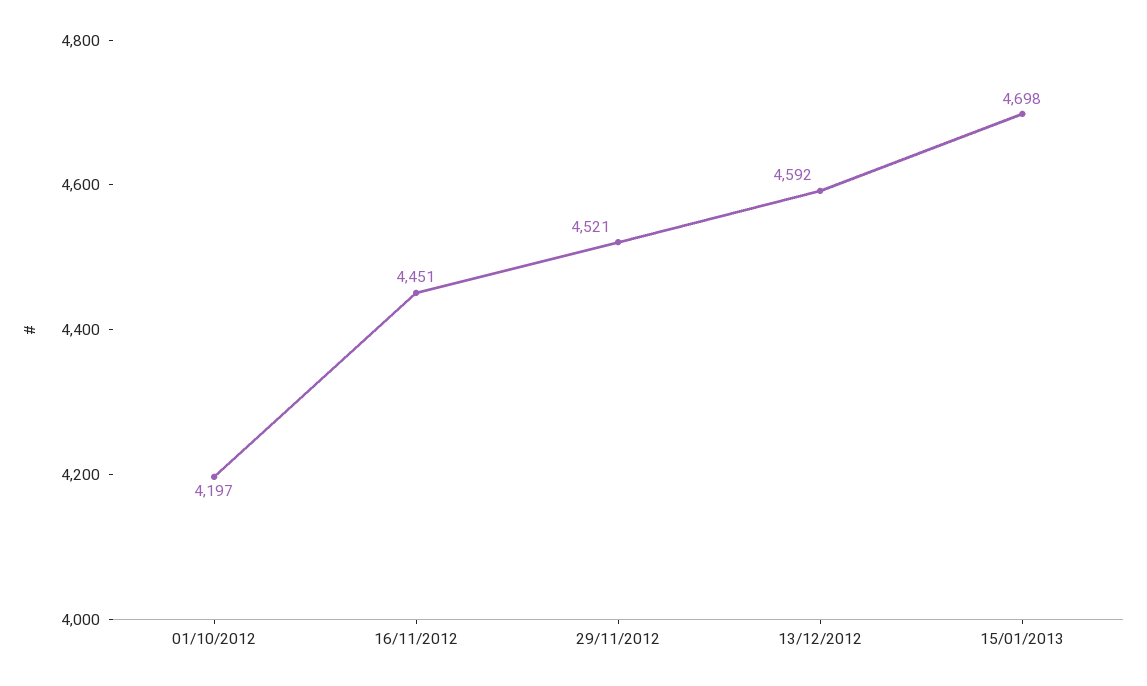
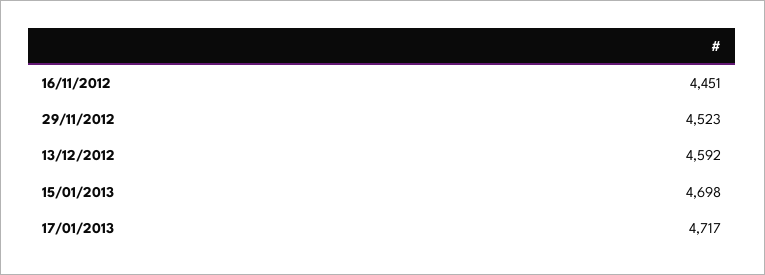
01/10/2012: 4197 -> none
29/11/2012: 4521 -> 4523
17/01/2013: none -> 4717

